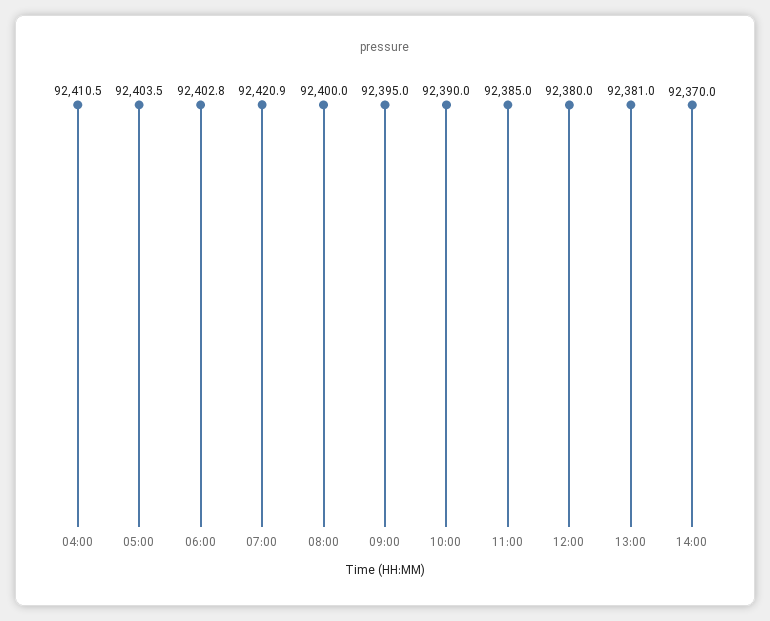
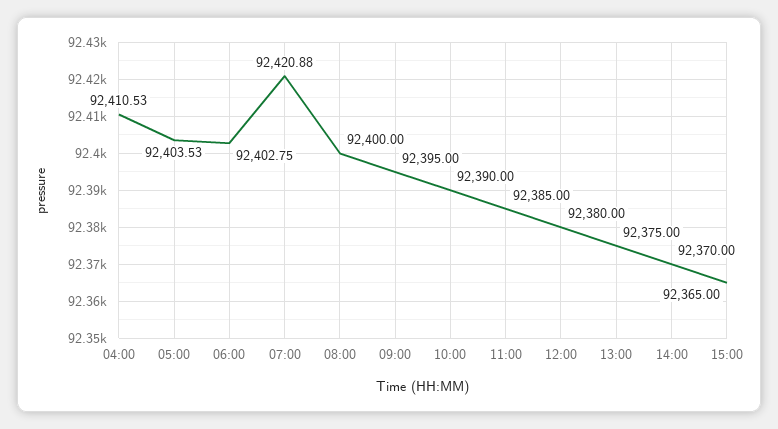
13:00: 92381 -> 92375
15:00: none -> 92365

